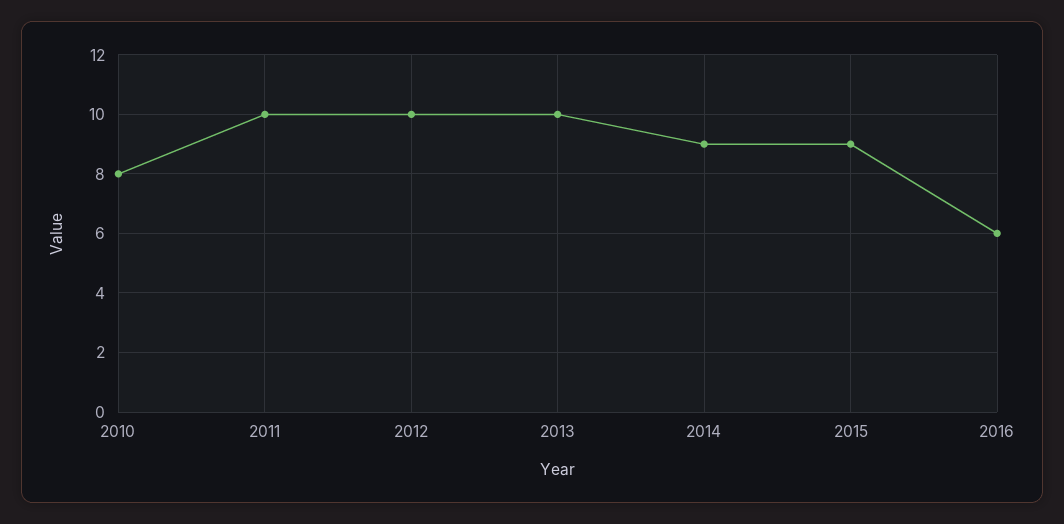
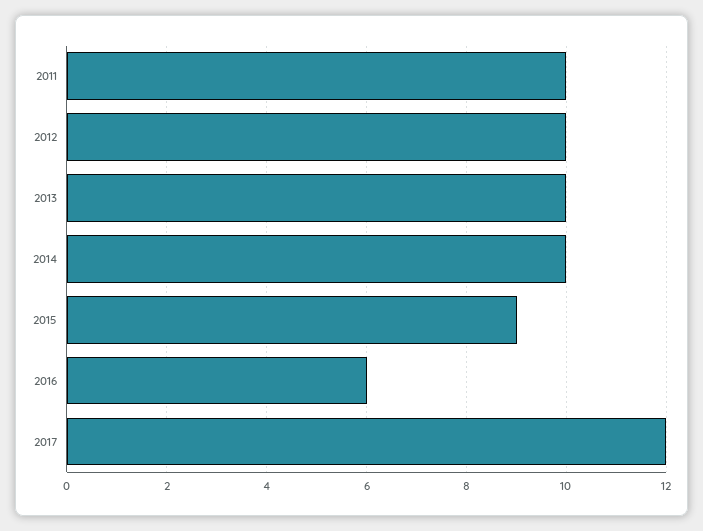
2010: 8 -> none
2014: 9 -> 10
2017: none -> 12

